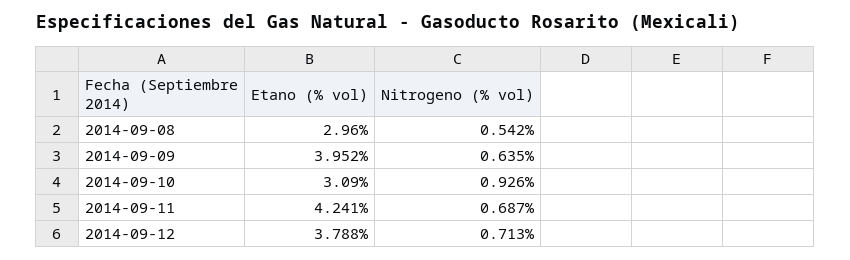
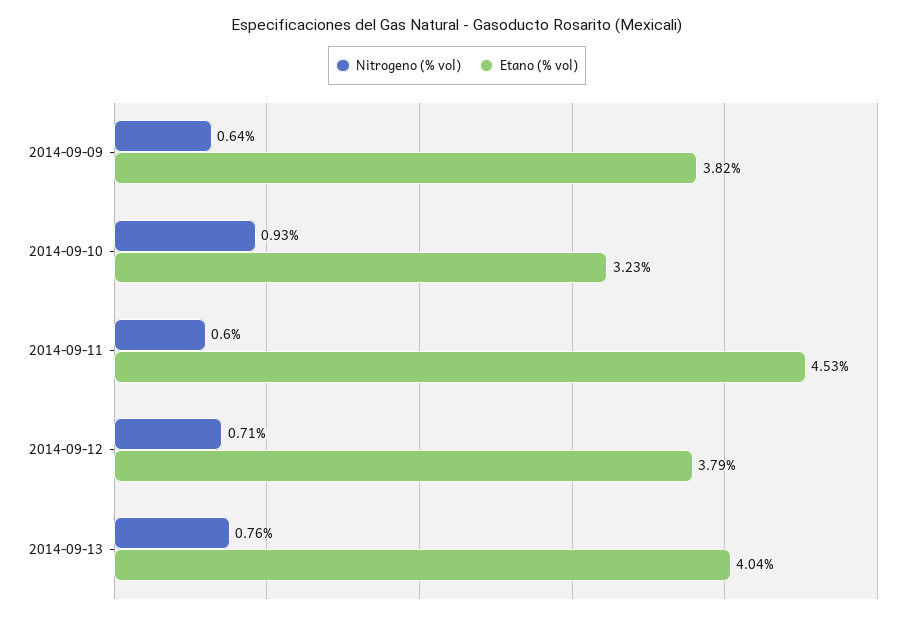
Etano (% vol), 2014-09-08: 2.96 -> none
Nitrogeno (% vol), 2014-09-08: 0.542 -> none
Etano (% vol), 2014-09-09: 3.952 -> 3.82
Etano (% vol), 2014-09-10: 3.09 -> 3.23
Etano (% vol), 2014-09-11: 4.241 -> 4.53
Nitrogeno (% vol), 2014-09-11: 0.687 -> 0.6
Nitrogeno (% vol), 2014-09-13: none -> 0.76
Etano (% vol), 2014-09-13: none -> 4.04

